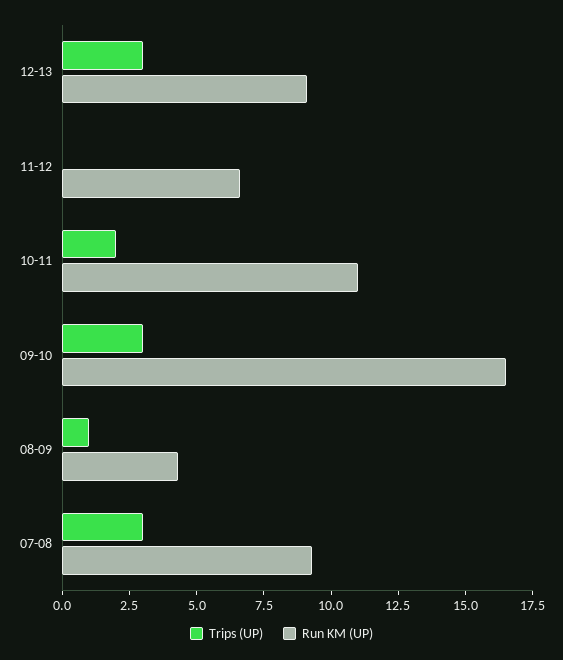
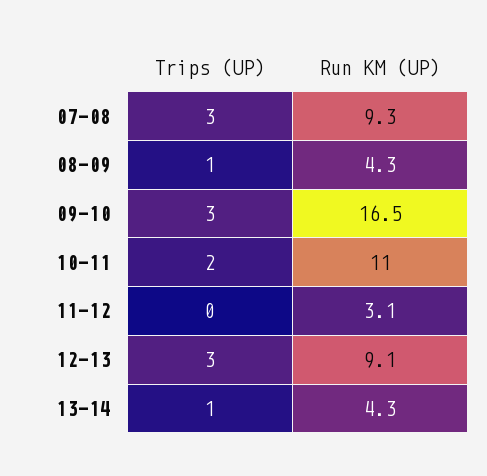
Run KM (UP), 11-12: 6.5 -> 3.1
Trips (UP), 13-14: none -> 1
Run KM (UP), 13-14: none -> 4.3

